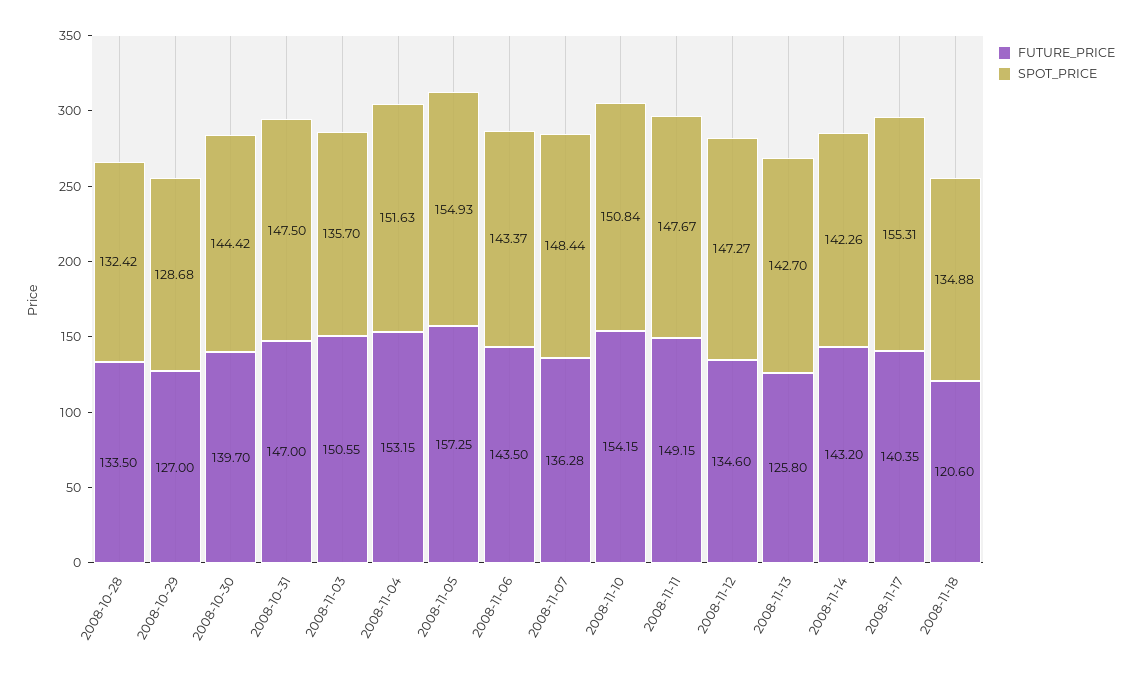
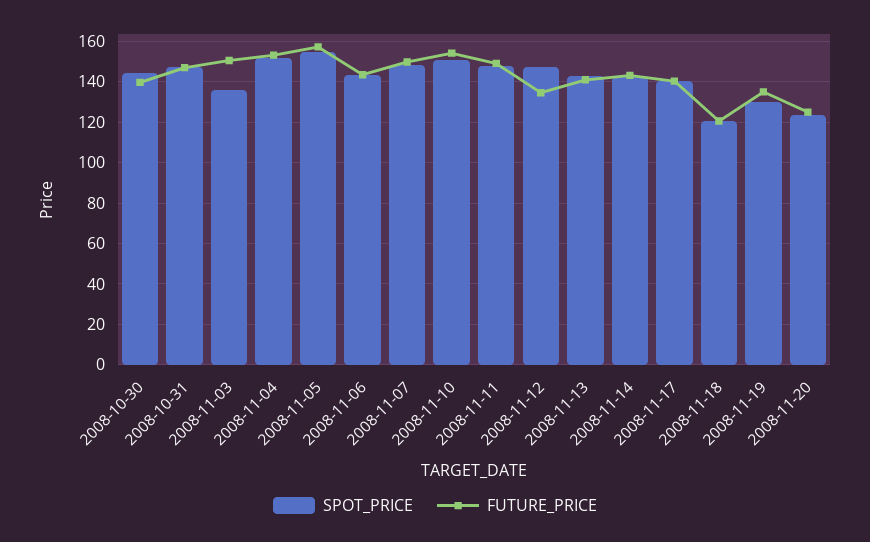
FUTURE_PRICE, 2008-10-28: 133.5 -> none
SPOT_PRICE, 2008-10-28: 132.42 -> none
FUTURE_PRICE, 2008-10-29: 127 -> none
SPOT_PRICE, 2008-10-29: 128.68 -> none
FUTURE_PRICE, 2008-11-07: 136.28 -> 150
FUTURE_PRICE, 2008-11-13: 125.8 -> 140
SPOT_PRICE, 2008-11-17: 155.31 -> 140
SPOT_PRICE, 2008-11-18: 134.88 -> 120
SPOT_PRICE, 2008-11-19: none -> 130
FUTURE_PRICE, 2008-11-19: none -> 135
SPOT_PRICE, 2008-11-20: none -> 125
FUTURE_PRICE, 2008-11-20: none -> 125

